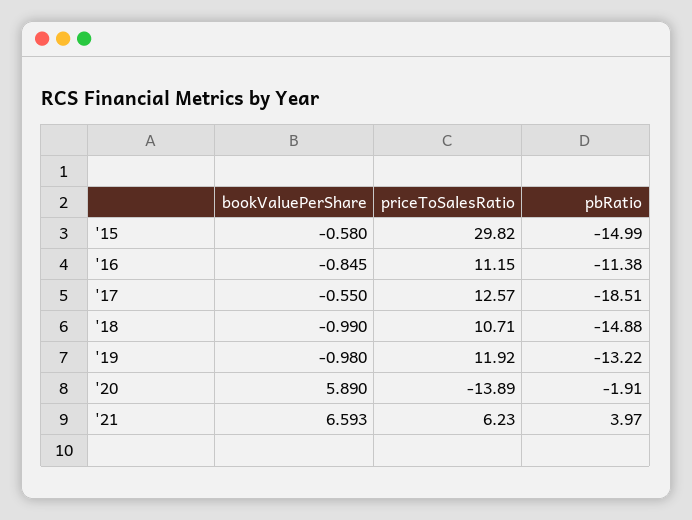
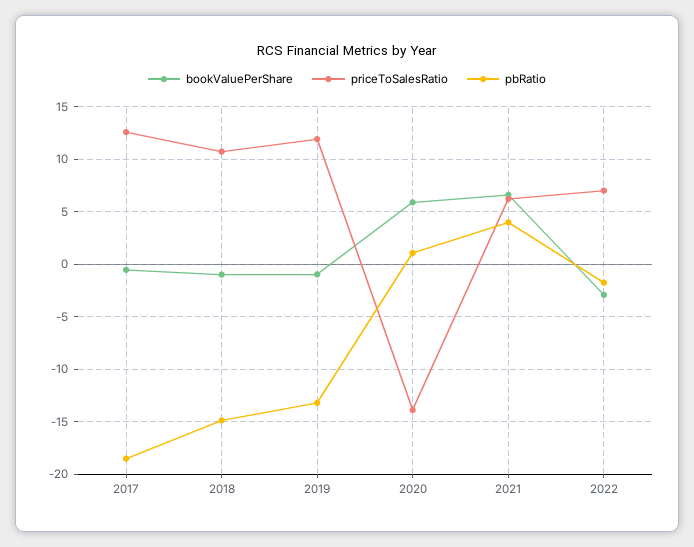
bookValuePerShare, '15: -0.58 -> none
priceToSalesRatio, '15: 29.82 -> none
pbRatio, '15: -14.99 -> none
bookValuePerShare, '16: -0.845 -> none
priceToSalesRatio, '16: 11.15 -> none
pbRatio, '16: -11.38 -> none
pbRatio, '20: -1.91 -> 1
bookValuePerShare, 2022: none -> -3
priceToSalesRatio, 2022: none -> 7
pbRatio, 2022: none -> -2

